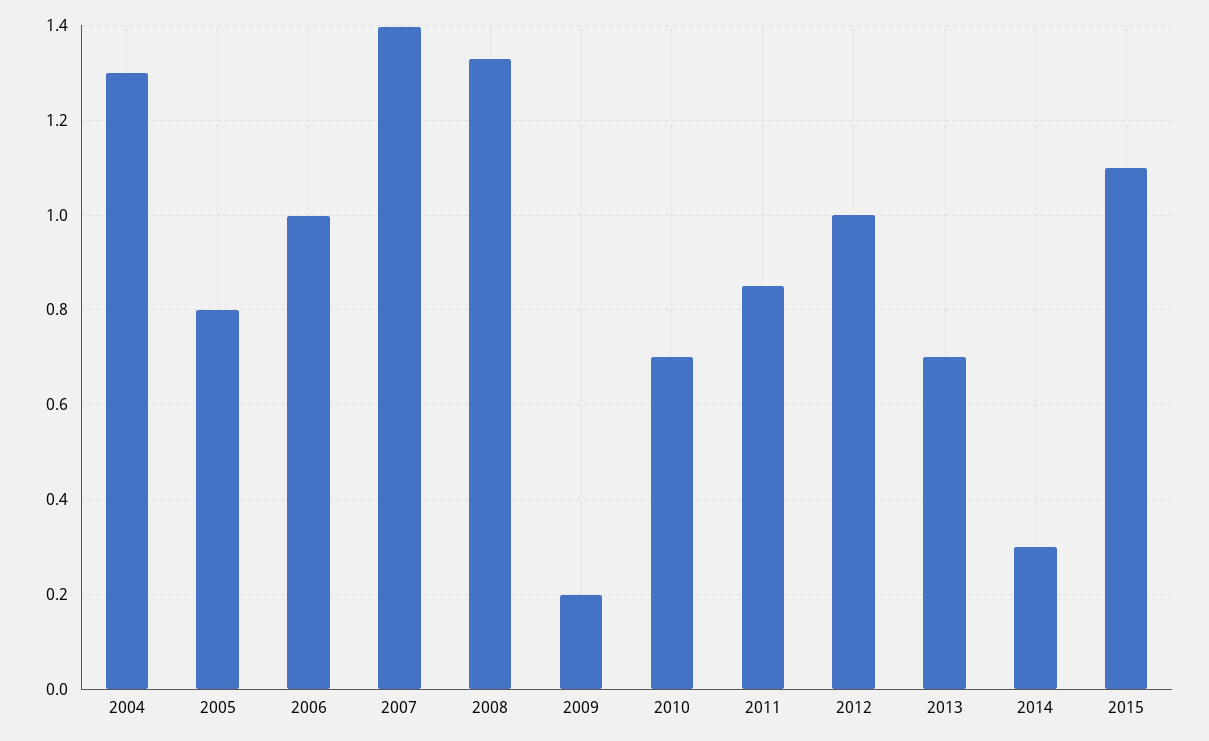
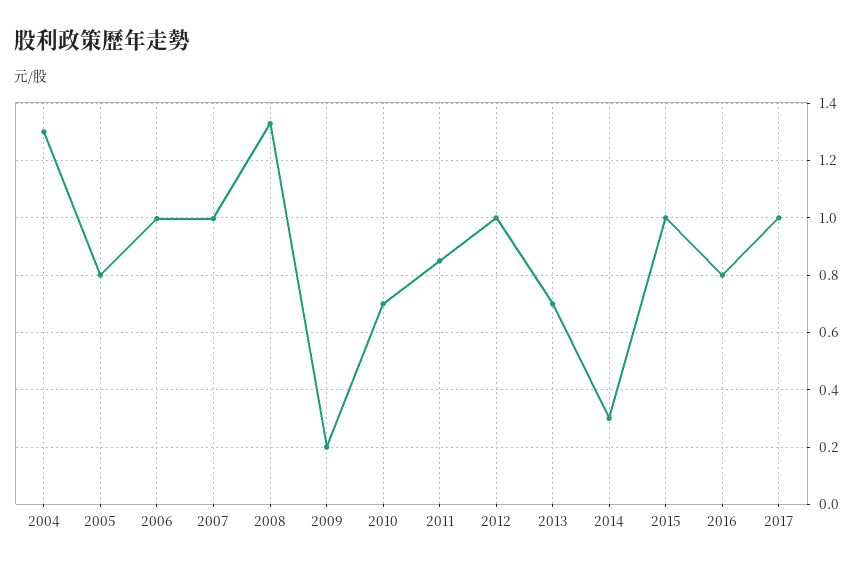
2007: 1.4 -> 1
2015: 1.1 -> 1
2016: none -> 0.8
2017: none -> 1

